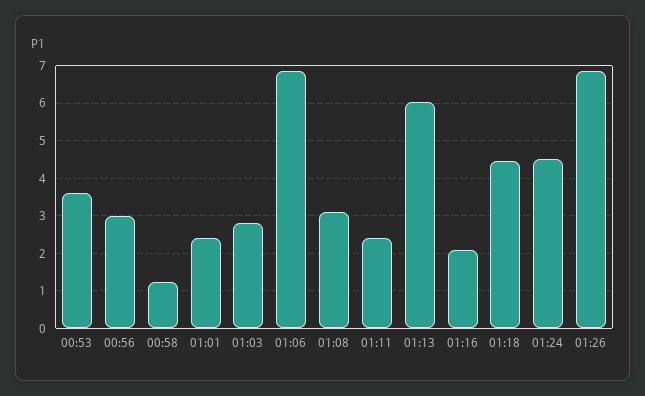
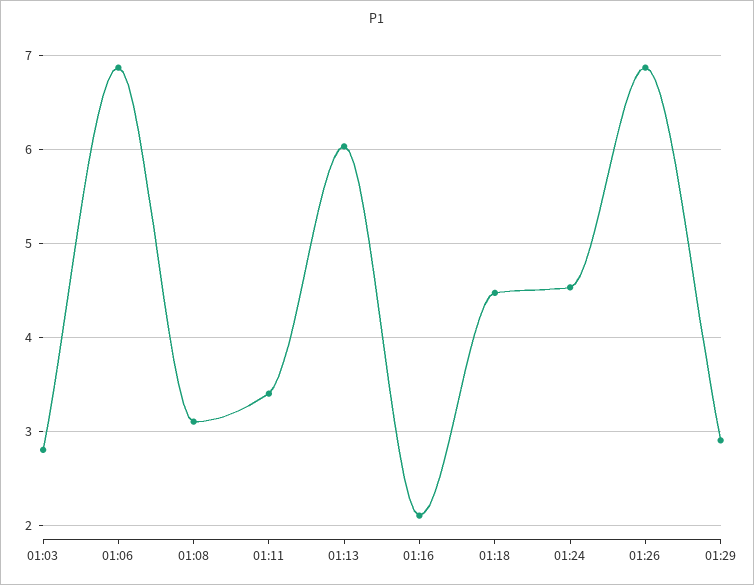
00:53: 3.6 -> none
00:56: 3 -> none
00:58: 1.2 -> none
01:01: 2.4 -> none
01:11: 2.4 -> 3.4
01:29: none -> 2.9

